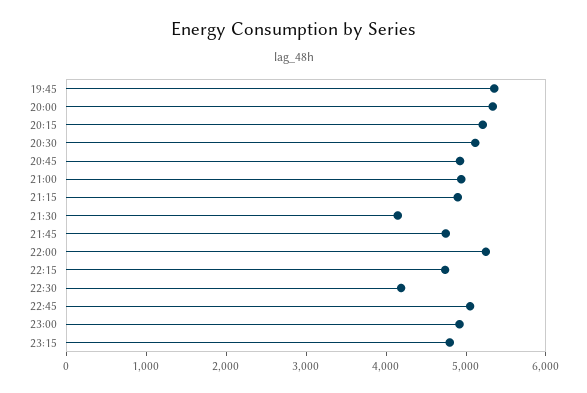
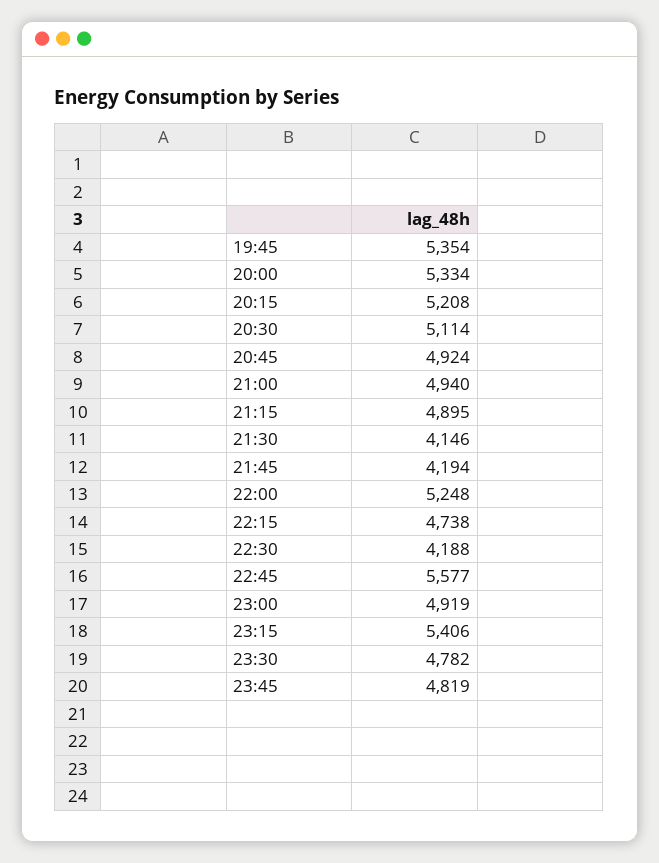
21:45: 4800 -> 4194
22:45: 5000 -> 5577
23:15: 4800 -> 5406
23:30: none -> 4782
23:45: none -> 4819

